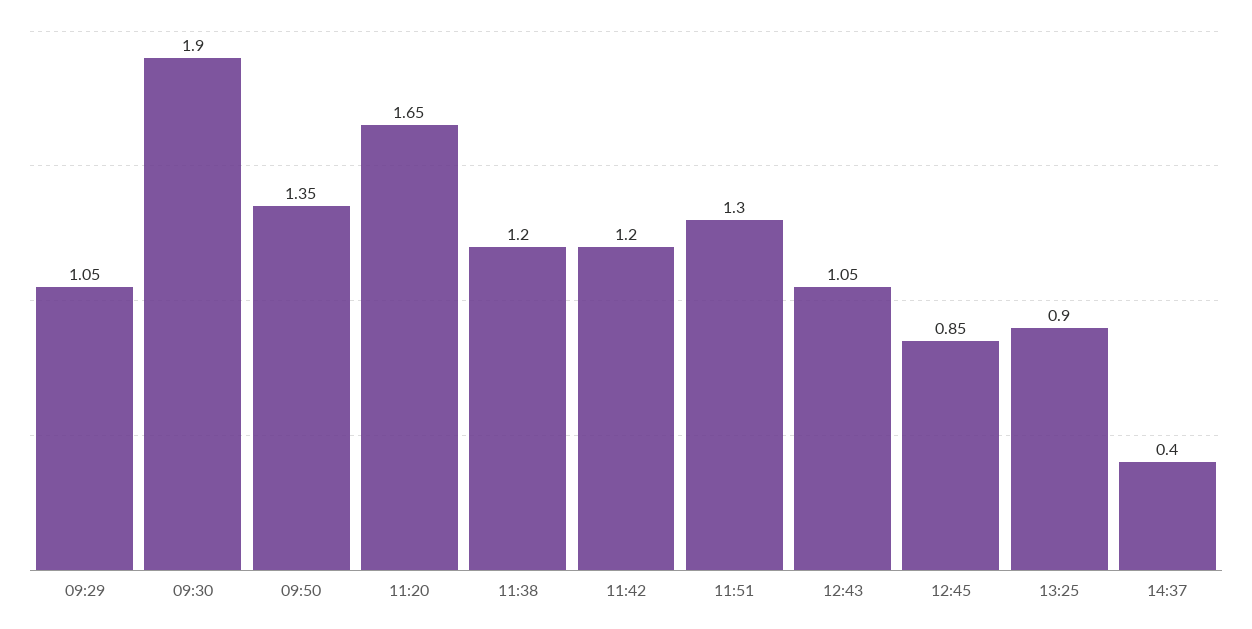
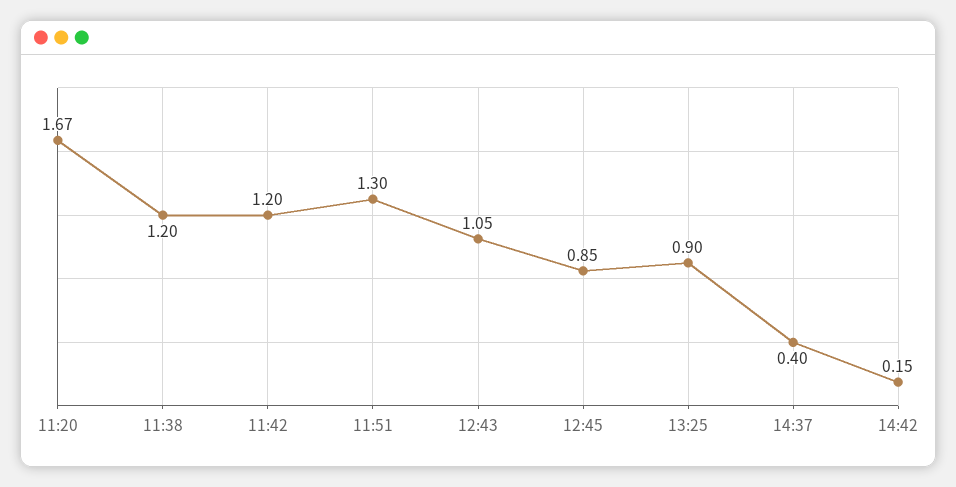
09:29: 1.05 -> none
09:30: 1.9 -> none
09:50: 1.35 -> none
11:20: 1.65 -> 1.67
14:42: none -> 0.15

